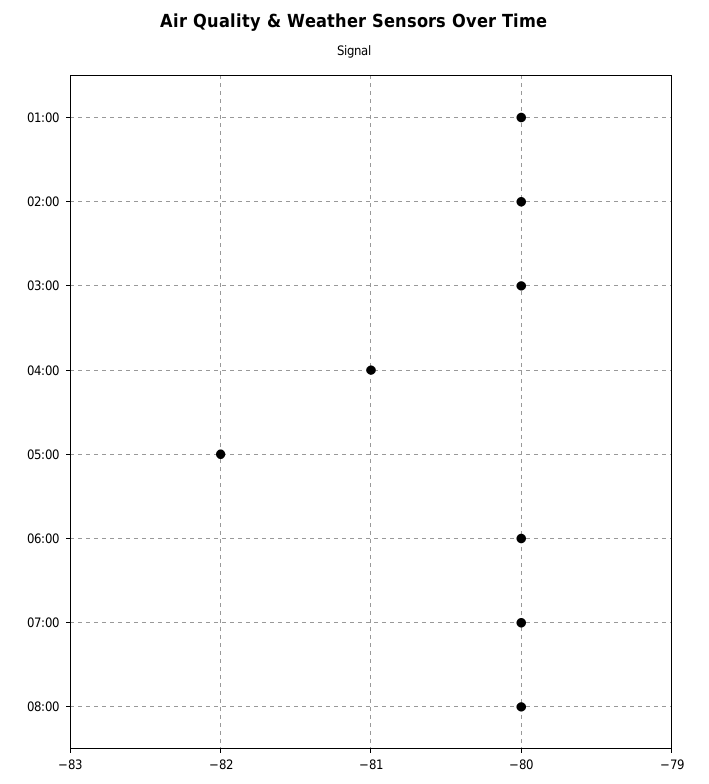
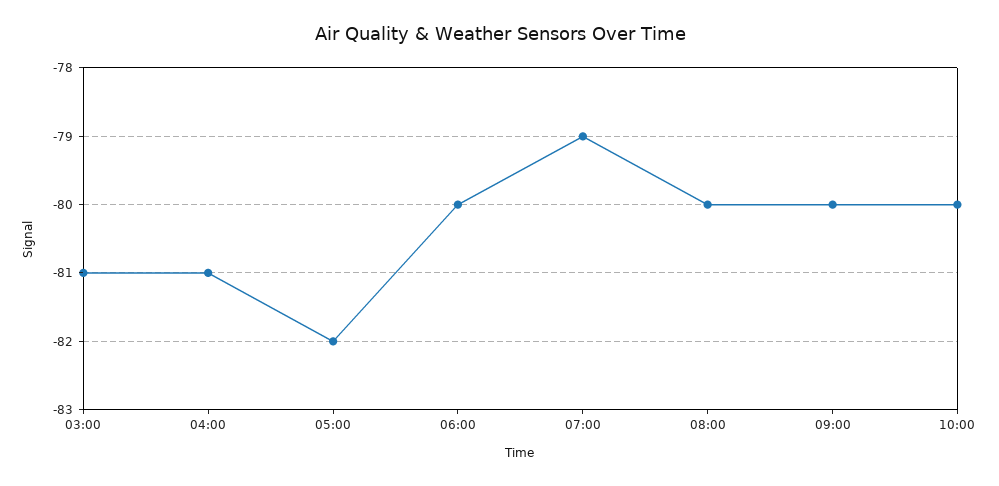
01:00: -80 -> none
02:00: -80 -> none
03:00: -80 -> -81
07:00: -80 -> -79
09:00: none -> -80
10:00: none -> -80

